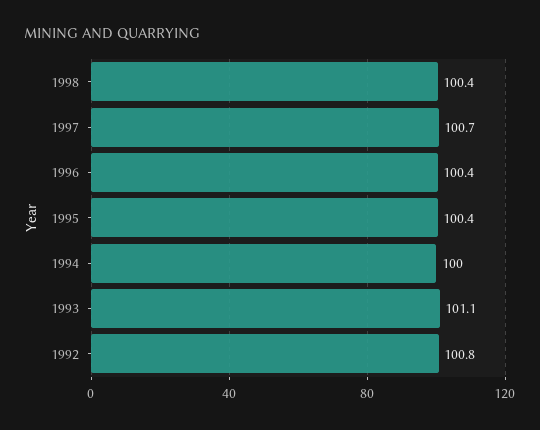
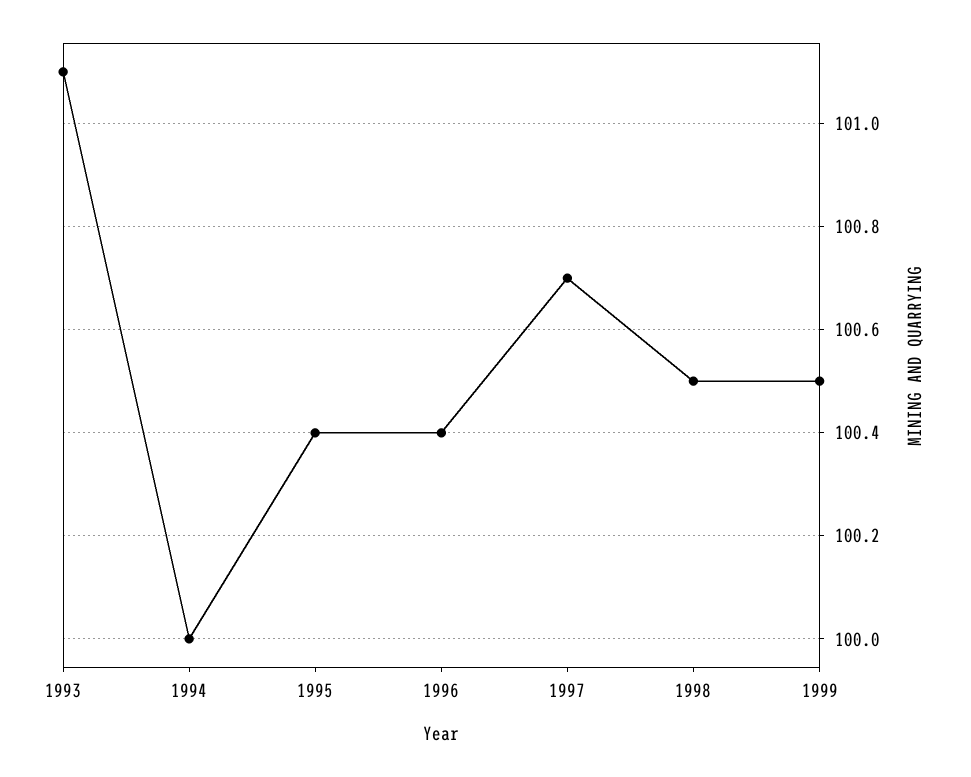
1998: 100.4 -> 100.5
1992: 100.8 -> none
1999: none -> 100.5

